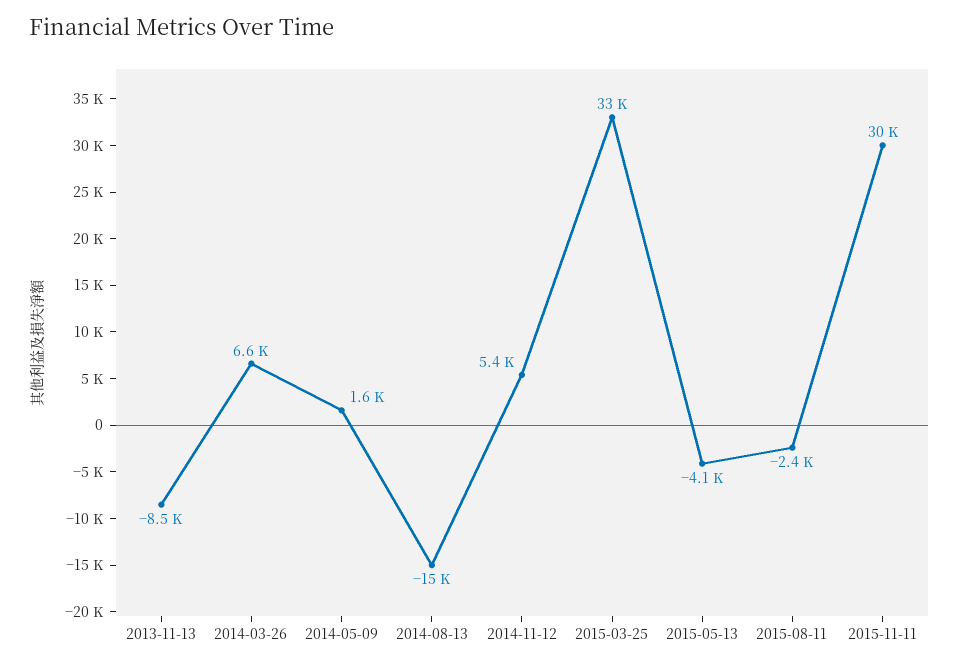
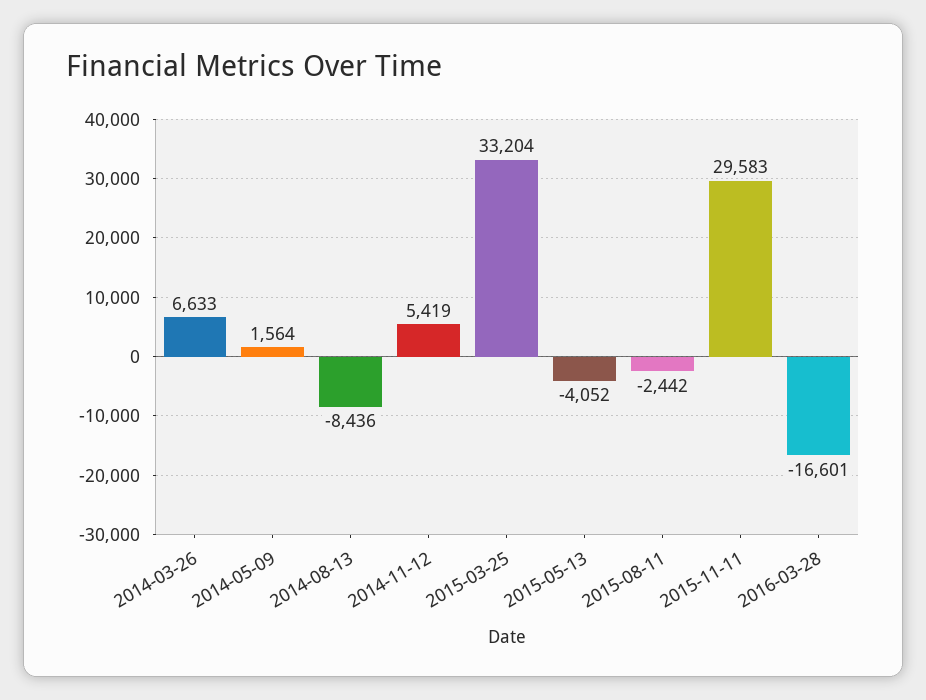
2013-11-13: -8500 -> none
2014-08-13: -15000 -> -8436
2016-03-28: none -> -16601

